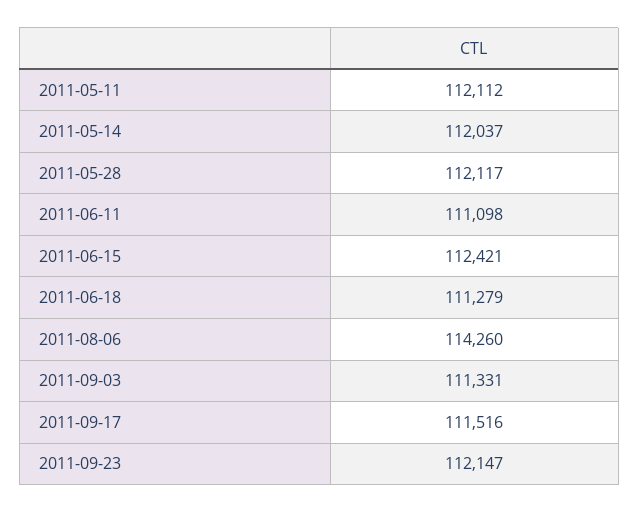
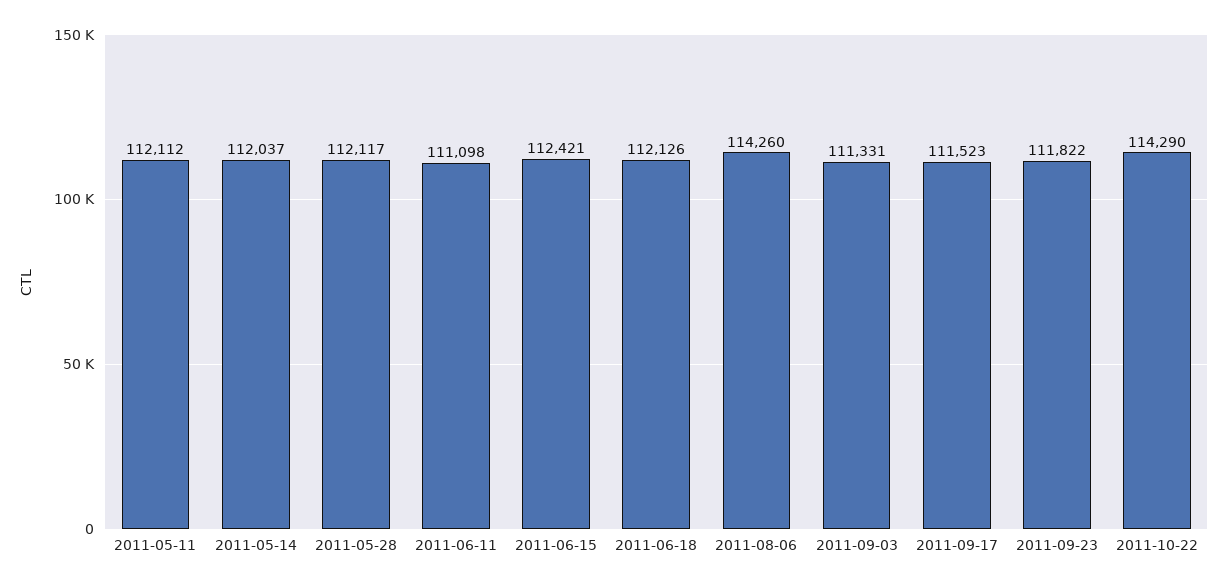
2011-06-18: 111279 -> 112126
2011-09-17: 111516 -> 111523
2011-09-23: 112147 -> 111822
2011-10-22: none -> 114290

